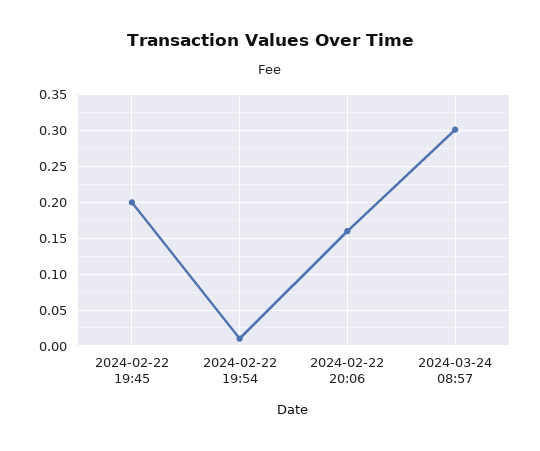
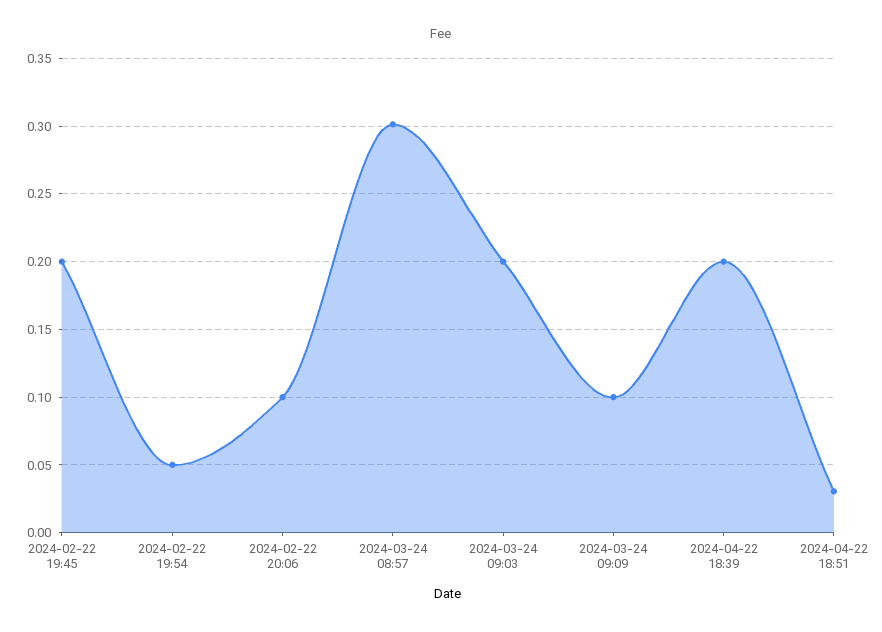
2024-02-22 19:54: 0.01 -> 0.05
2024-02-22 20:06: 0.16 -> 0.1
2024-03-24 09:03: none -> 0.2
2024-03-24 09:09: none -> 0.1
2024-04-22 18:39: none -> 0.2
2024-04-22 18:51: none -> 0.03

